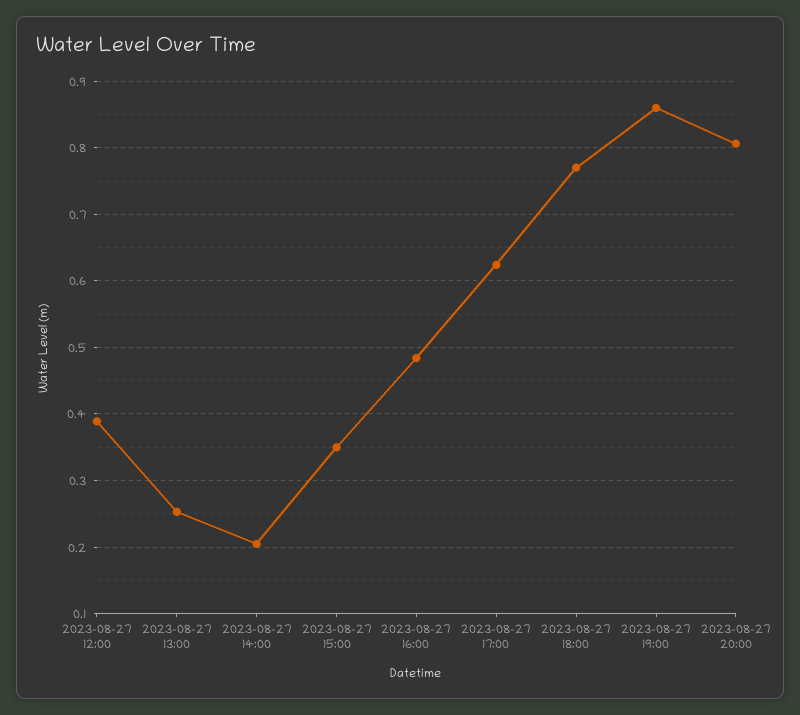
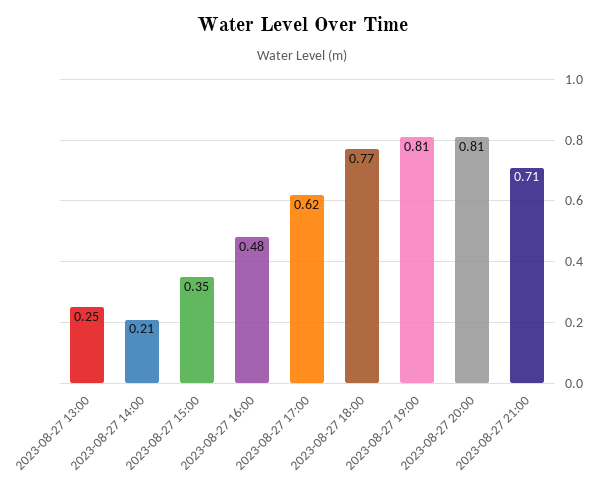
2023-08-27 12:00: 0.39 -> none
2023-08-27 19:00: 0.86 -> 0.81
2023-08-27 21:00: none -> 0.71

